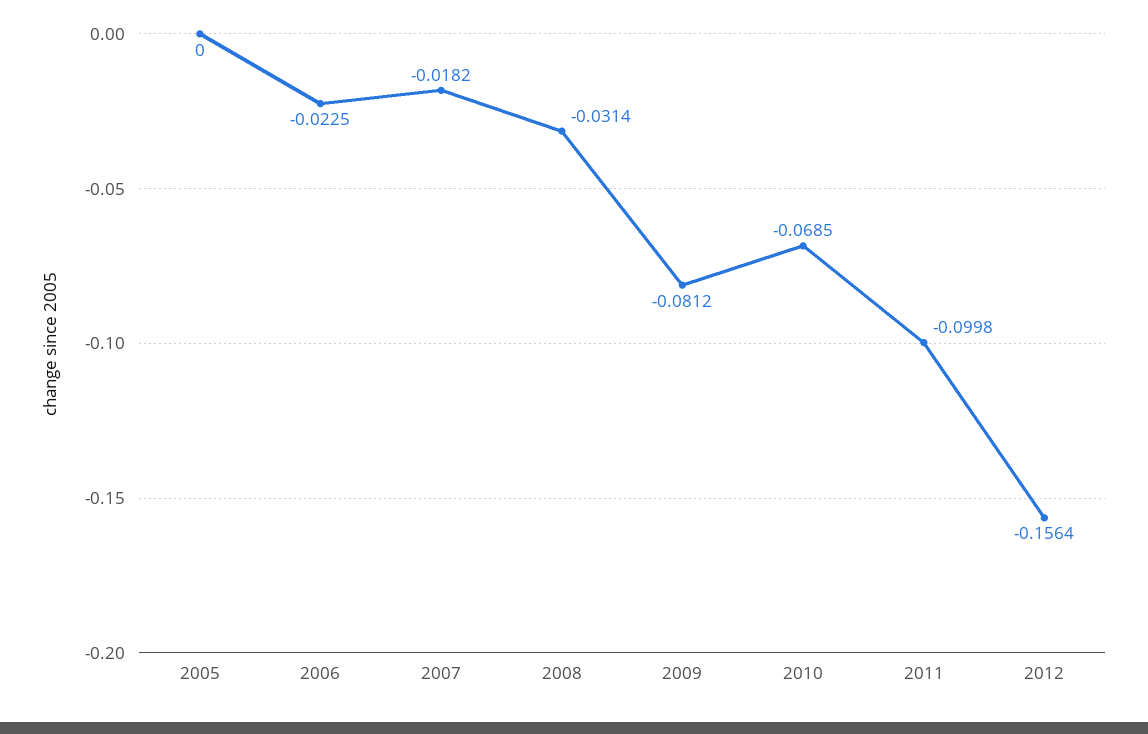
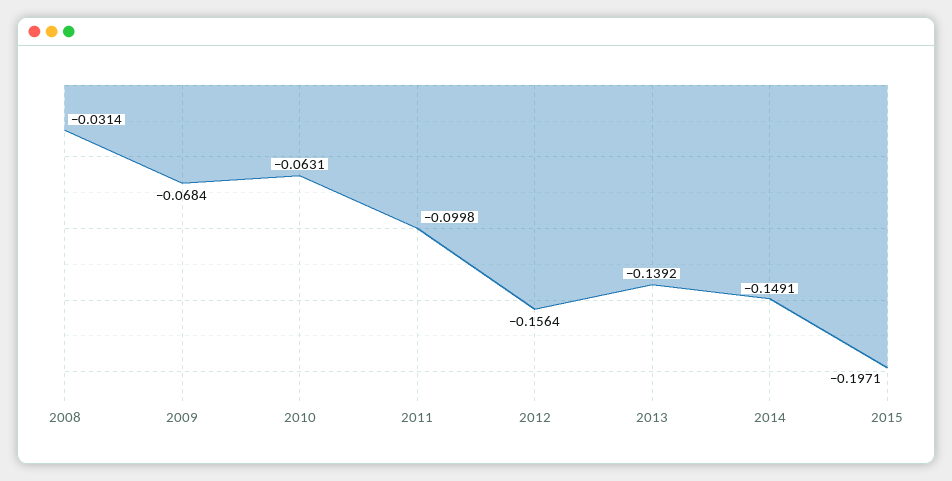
2005: 0 -> none
2006: -0.0225 -> none
2007: -0.0182 -> none
2009: -0.0812 -> -0.0684
2010: -0.0685 -> -0.0631
2013: none -> -0.1392
2014: none -> -0.1491
2015: none -> -0.1971

